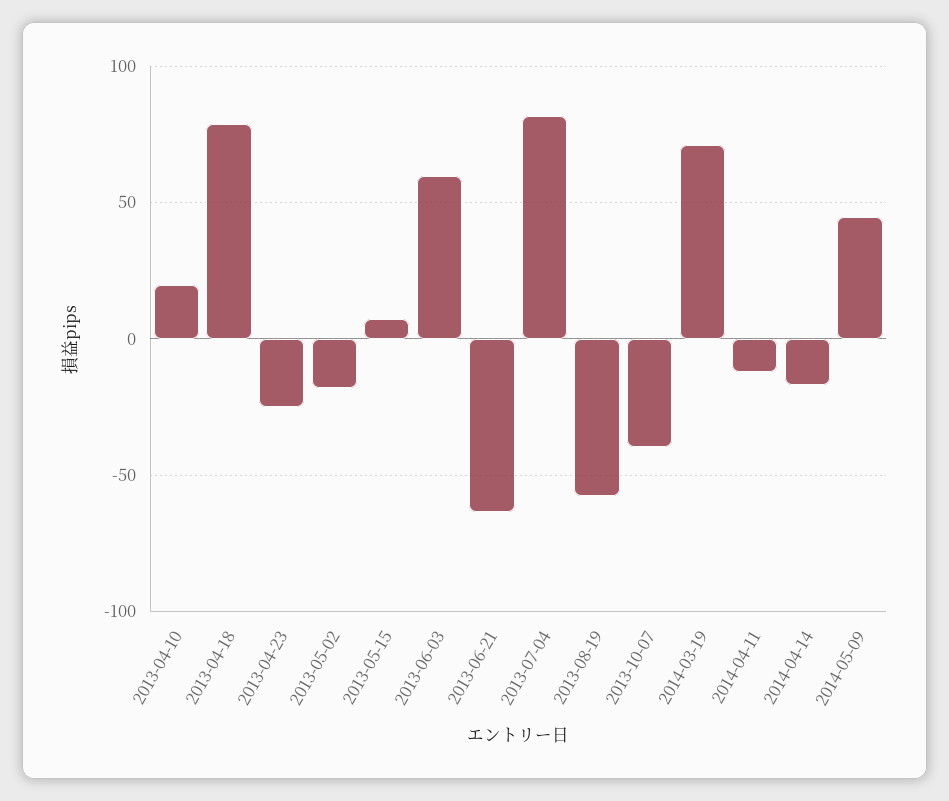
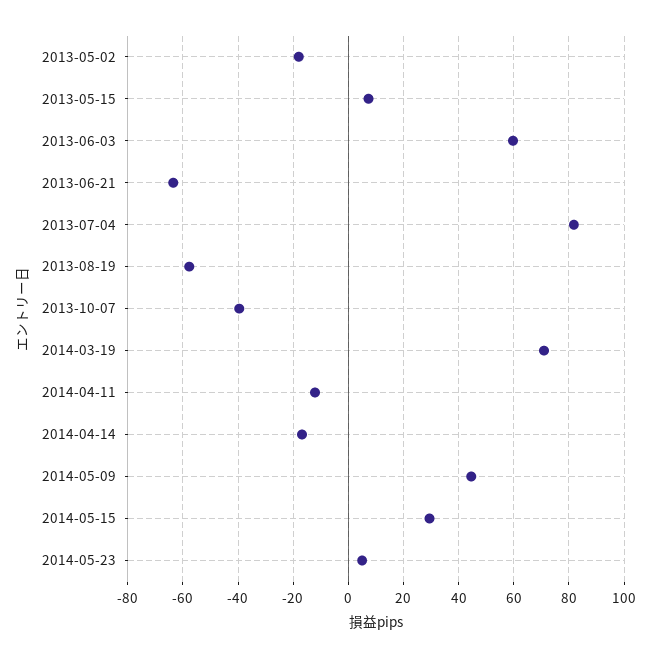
2013-04-10: 20 -> none
2013-04-18: 80 -> none
2013-04-23: -25 -> none
2014-05-15: none -> 30
2014-05-23: none -> 5

